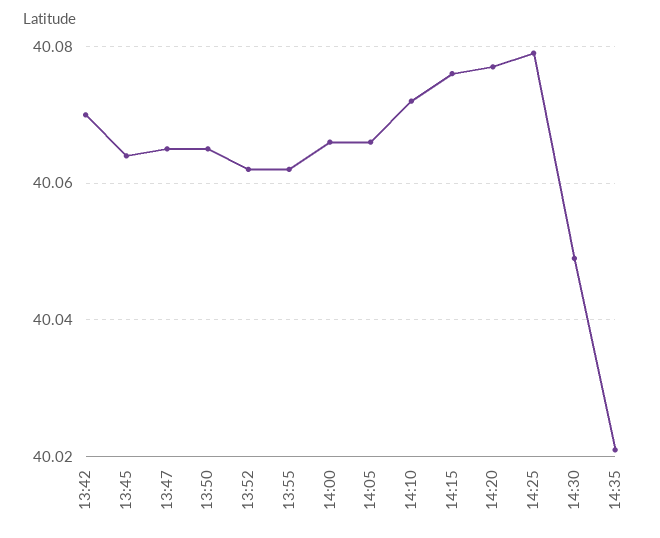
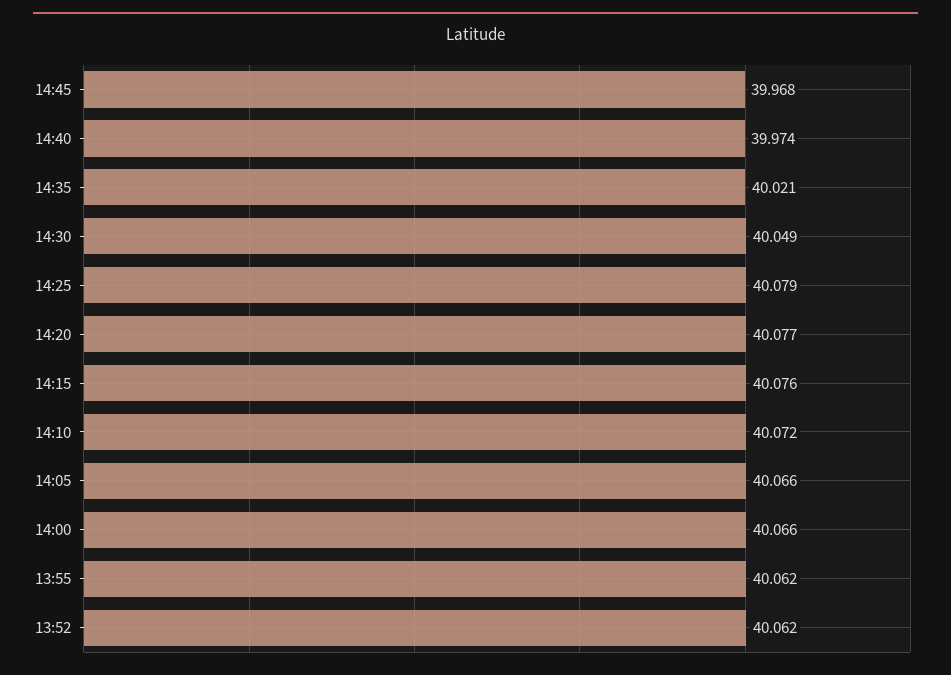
13:42: 40.07 -> none
13:45: 40.065 -> none
13:47: 40.065 -> none
13:50: 40.065 -> none
14:45: none -> 39.968
14:40: none -> 39.974

